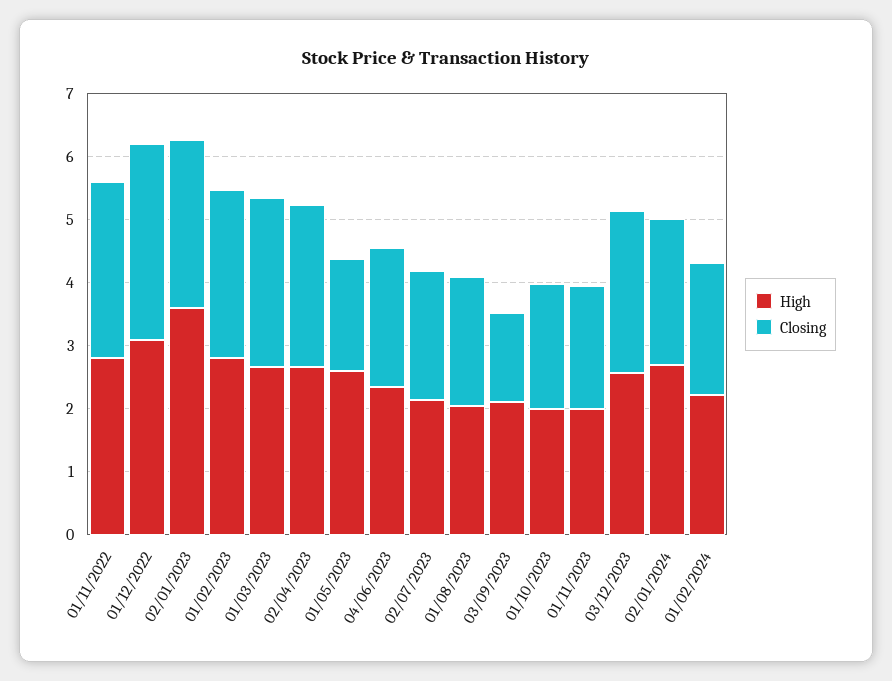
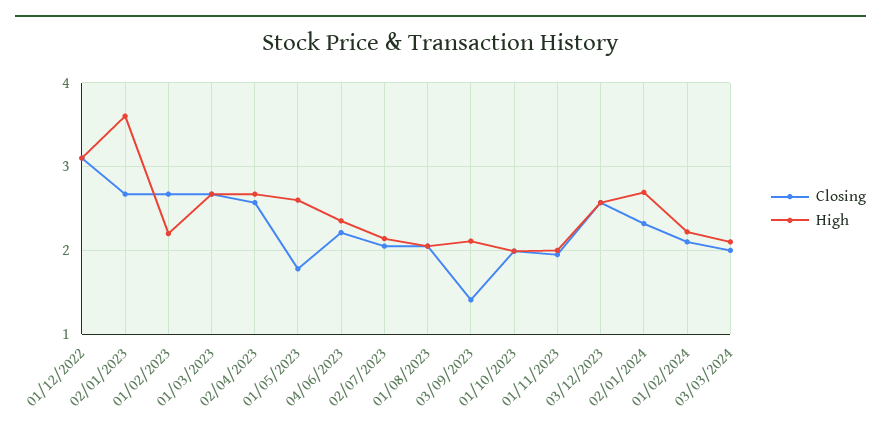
High, 01/11/2022: 2.8 -> none
Closing, 01/11/2022: 2.8 -> none
High, 01/02/2023: 2.8 -> 2.2
Closing, 03/03/2024: none -> 2
High, 03/03/2024: none -> 2.1

